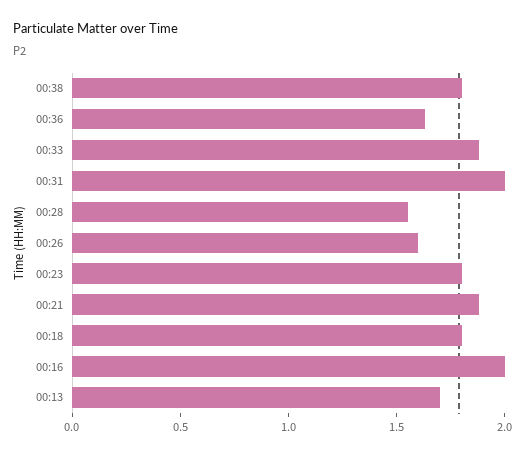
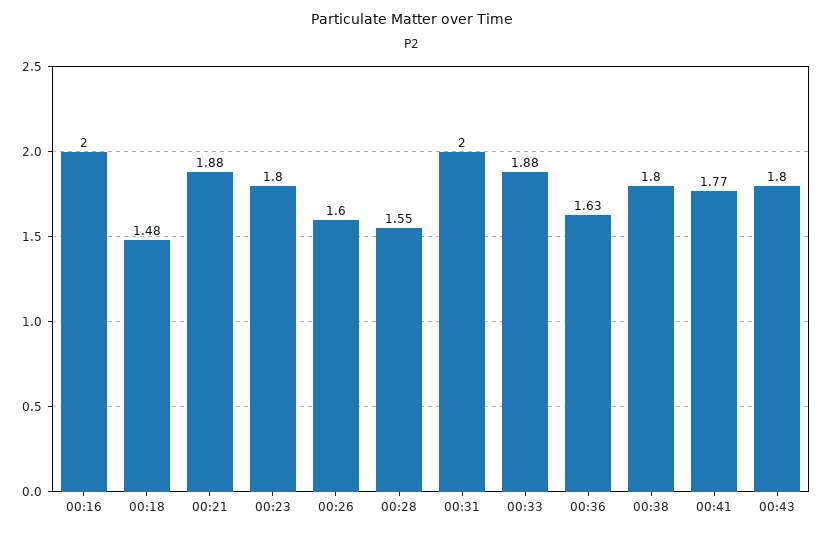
00:18: 1.8 -> 1.48
00:13: 1.7 -> none
00:41: none -> 1.77
00:43: none -> 1.8

